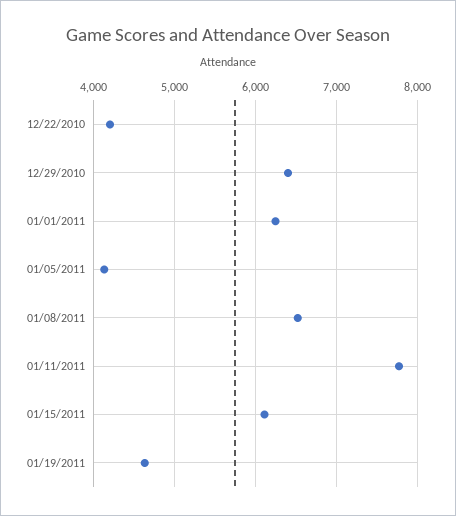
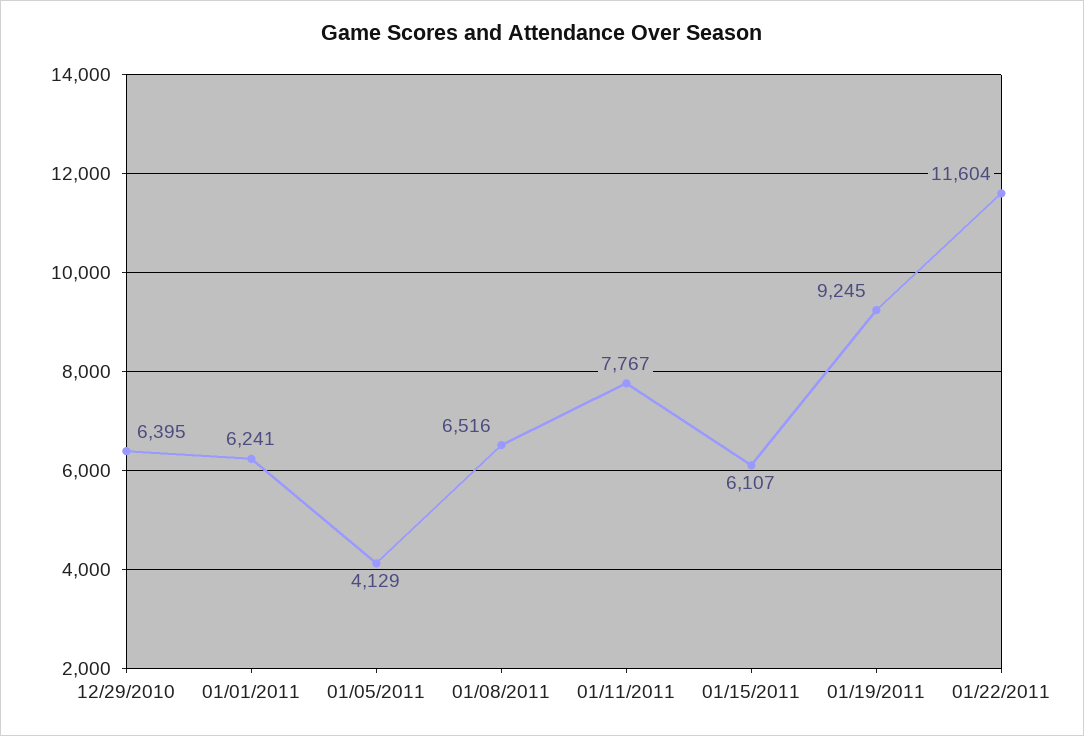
12/22/2010: 4200 -> none
01/19/2011: 4600 -> 9245
01/22/2011: none -> 11604

